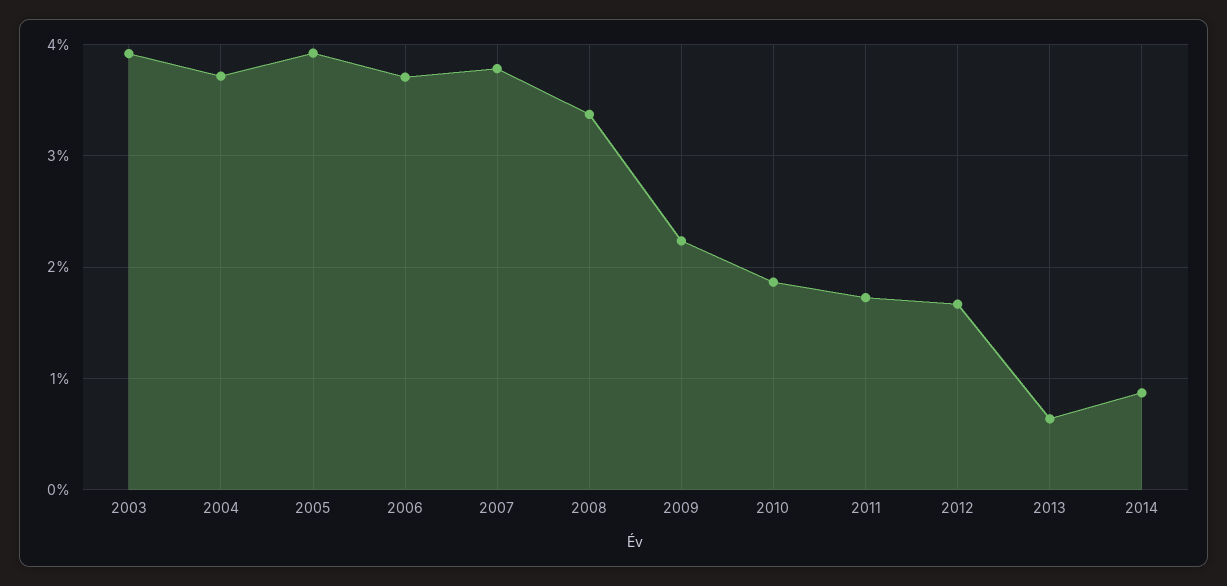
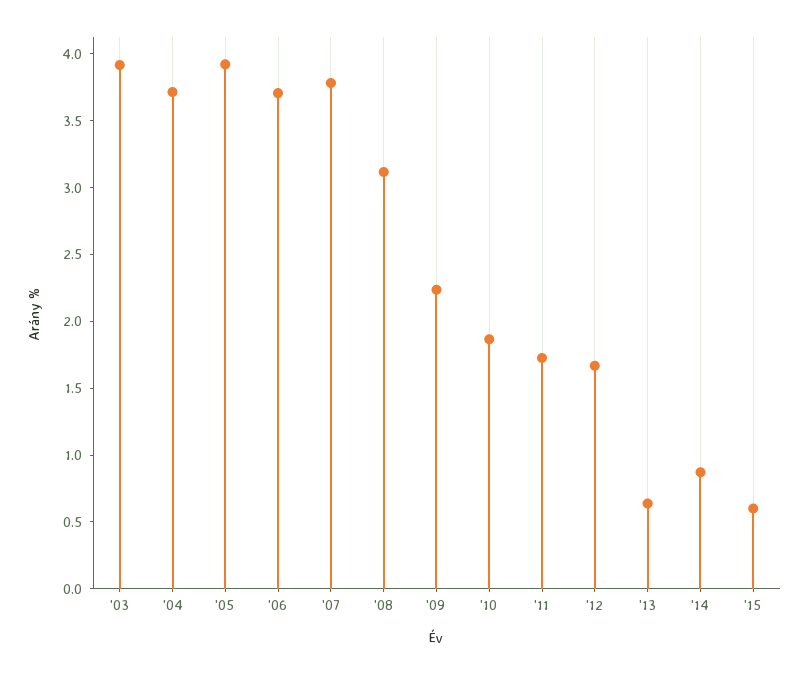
2008: 3.4 -> 3.1
'15: none -> 0.6

